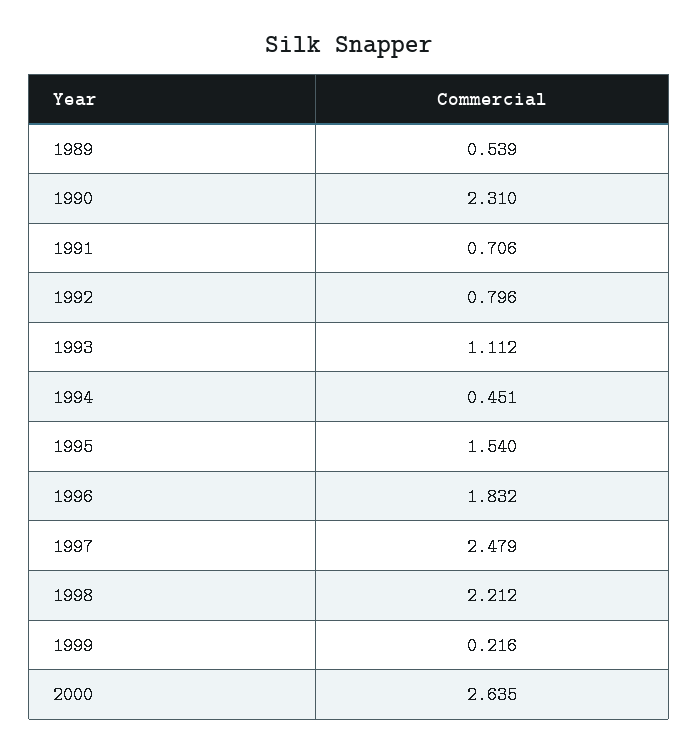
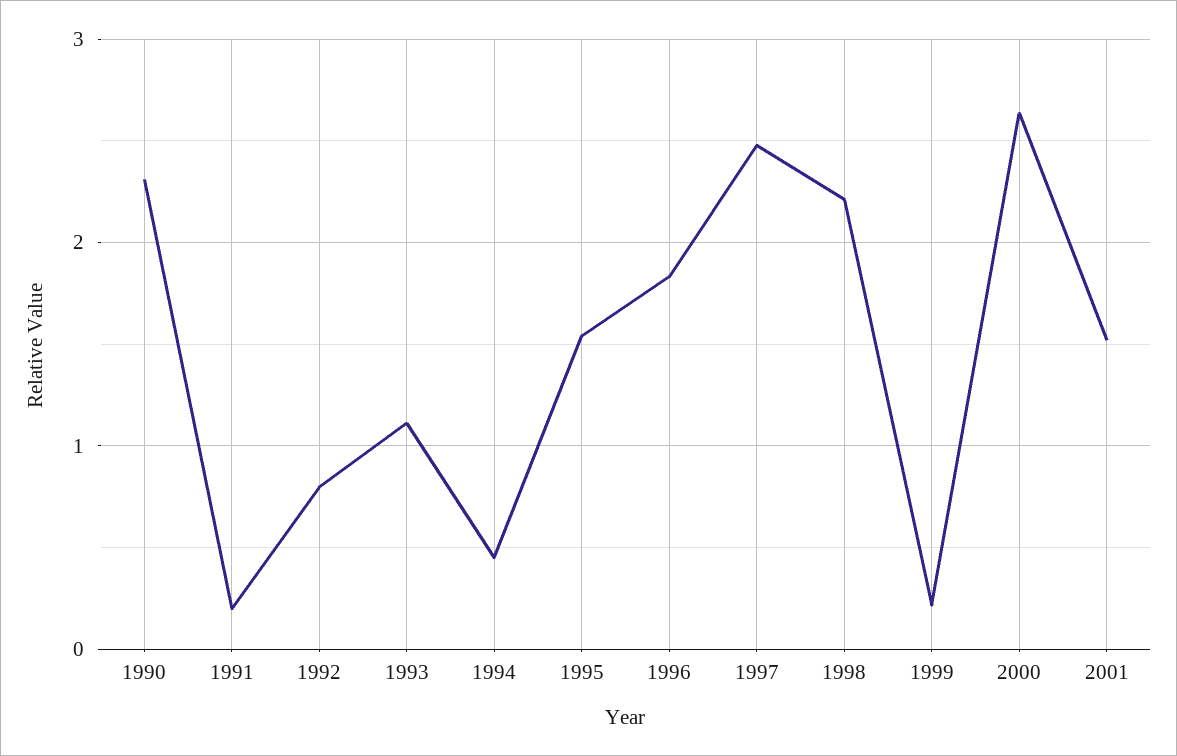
1989: 0.539 -> none
1991: 0.706 -> 0.2
2001: none -> 1.5

